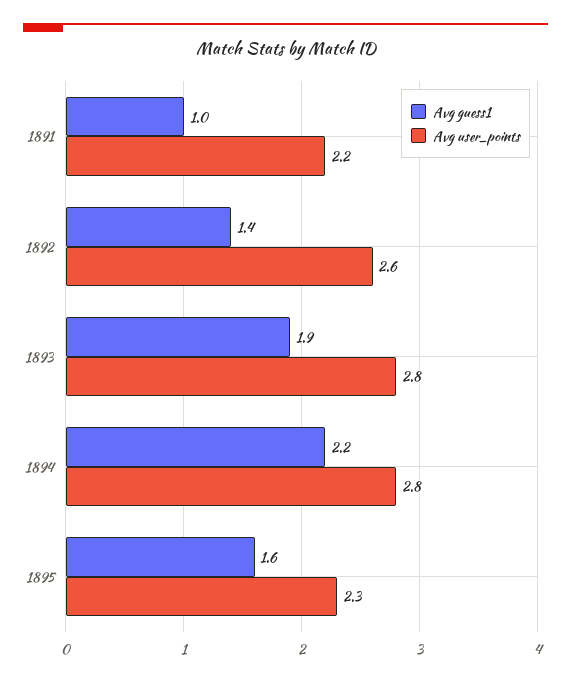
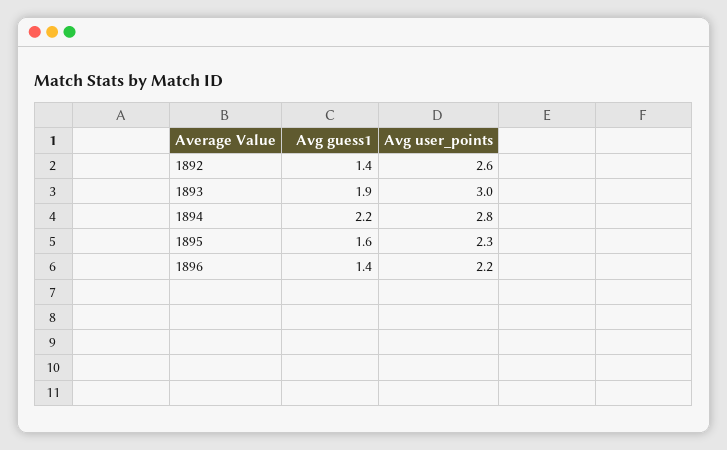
Avg guess1, 1891: 1 -> none
Avg user_points, 1891: 2.2 -> none
Avg user_points, 1893: 2.8 -> 3
Avg guess1, 1896: none -> 1.4
Avg user_points, 1896: none -> 2.2

